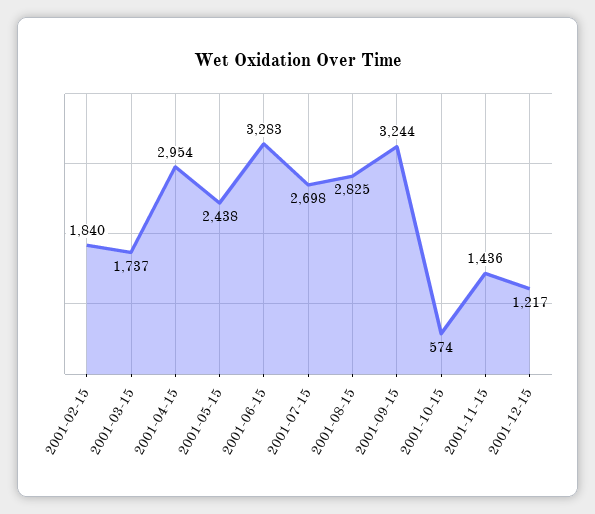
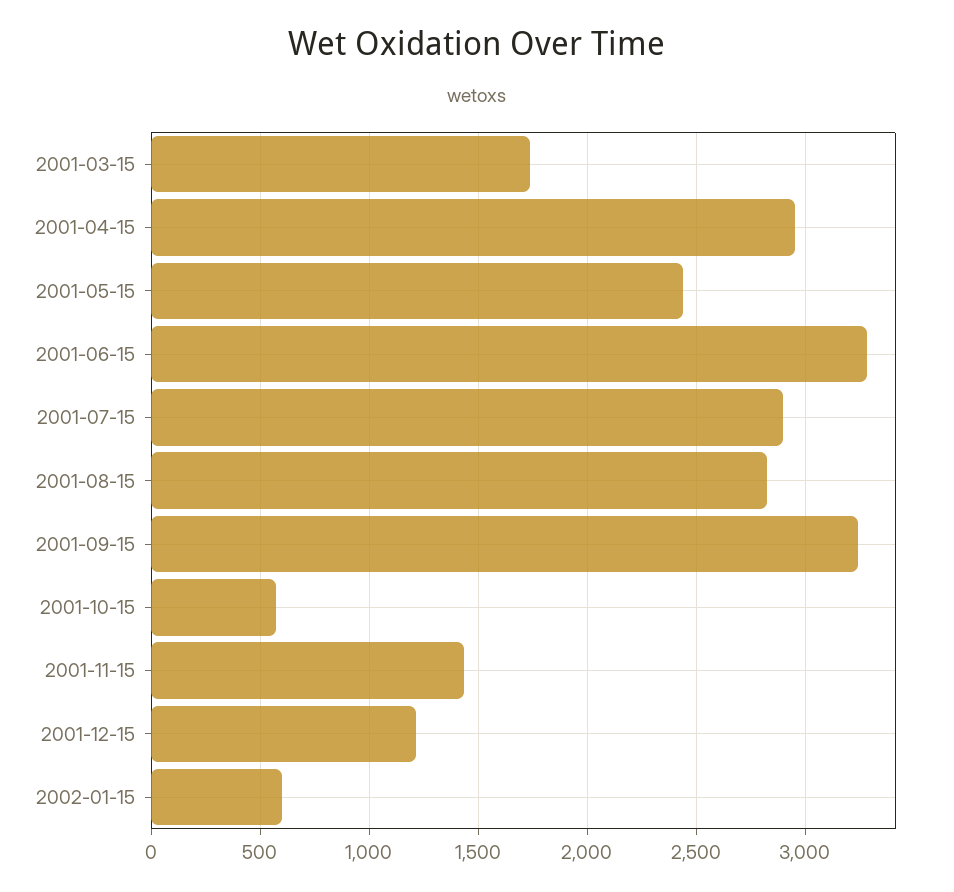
2001-02-15: 1840 -> none
2001-07-15: 2698 -> 2900
2002-01-15: none -> 600

